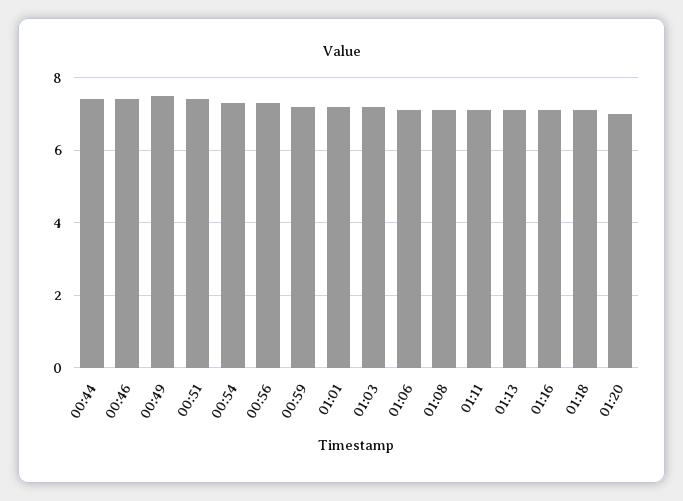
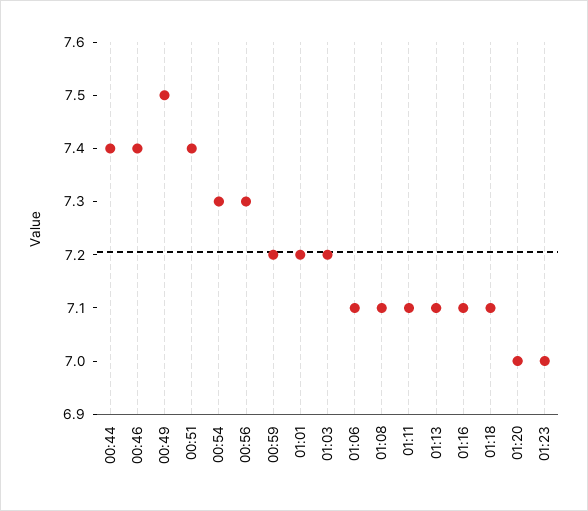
01:23: none -> 7

